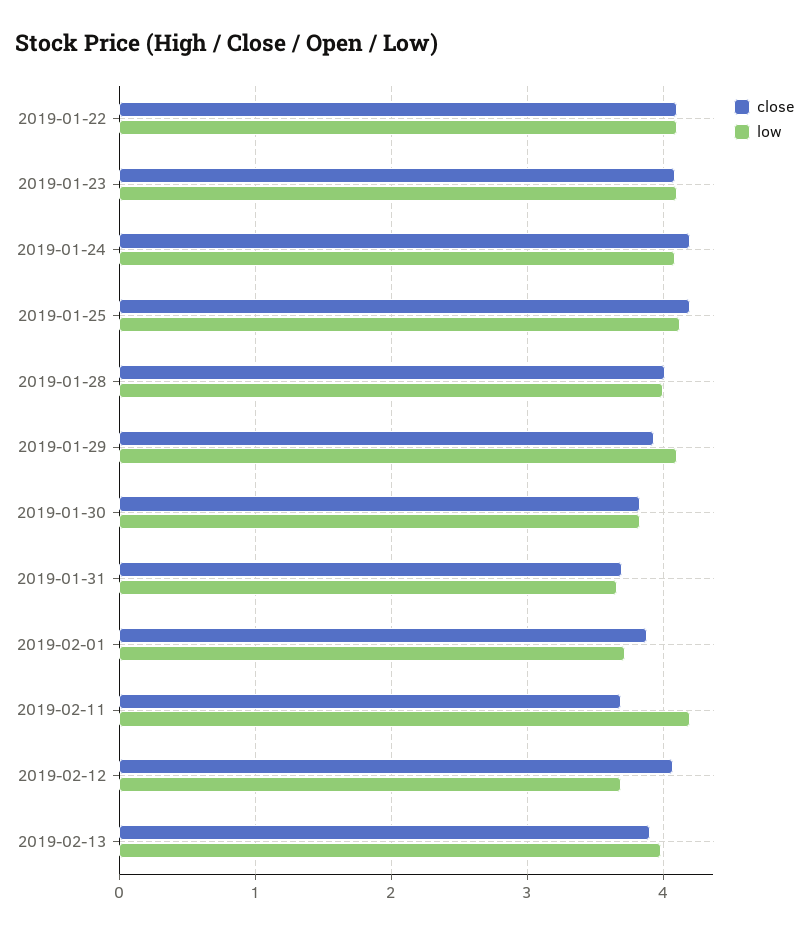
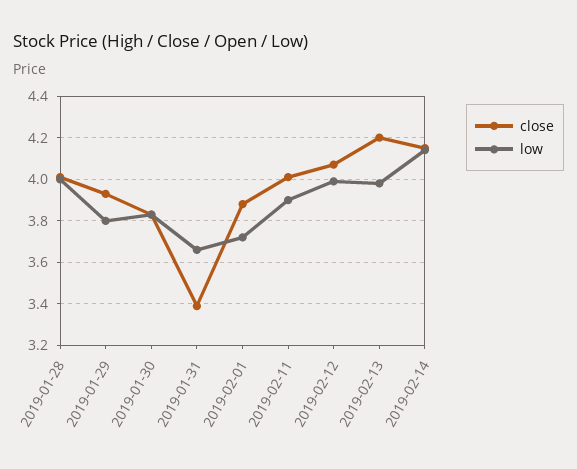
close, 2019-01-22: 4.1 -> none
low, 2019-01-22: 4.1 -> none
close, 2019-01-23: 4.1 -> none
low, 2019-01-23: 4.1 -> none
close, 2019-01-24: 4.2 -> none
low, 2019-01-24: 4.1 -> none
close, 2019-01-25: 4.2 -> none
low, 2019-01-25: 4.1 -> none
low, 2019-01-29: 4.1 -> 3.8
close, 2019-01-31: 3.7 -> 3.4
close, 2019-02-11: 3.7 -> 4
low, 2019-02-11: 4.2 -> 3.9
low, 2019-02-12: 3.7 -> 4
close, 2019-02-13: 3.9 -> 4.2
close, 2019-02-14: none -> 4.15
low, 2019-02-14: none -> 4.15

